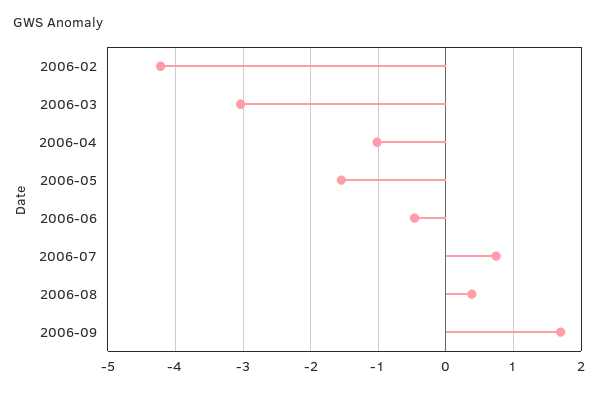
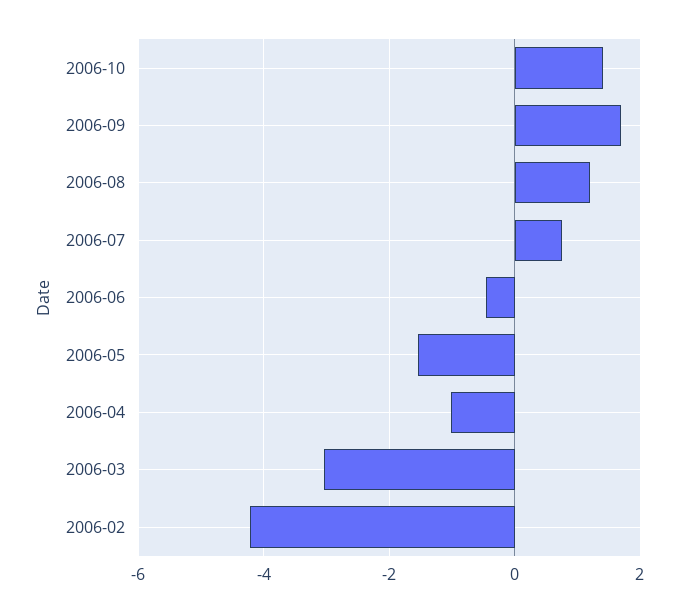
2006-08: 0.4 -> 1.2
2006-10: none -> 1.4

